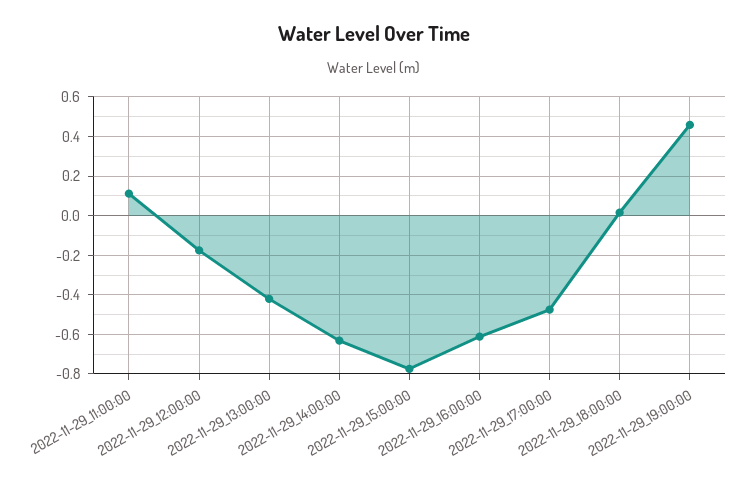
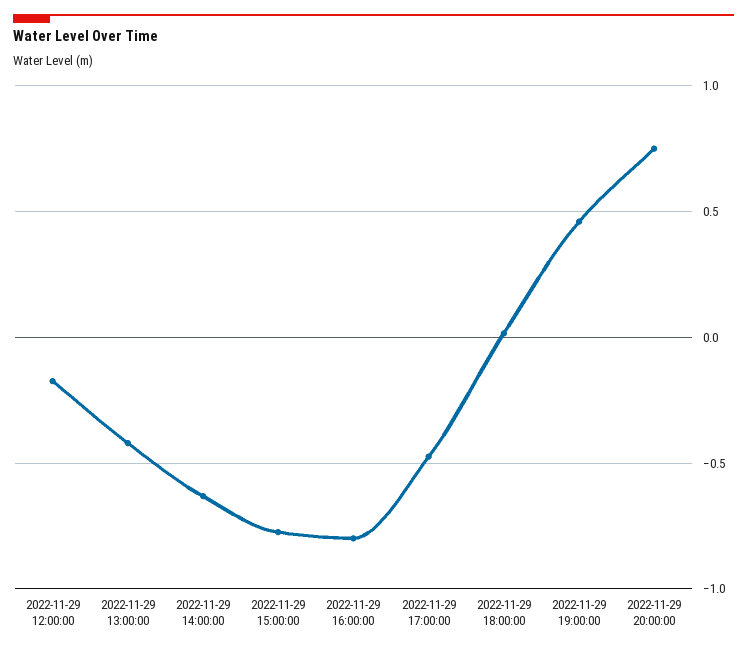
2022-11-29_11:00:00: 0.1 -> none
2022-11-29_16:00:00: -0.6 -> -0.8
2022-11-29 20:00:00: none -> 0.75

